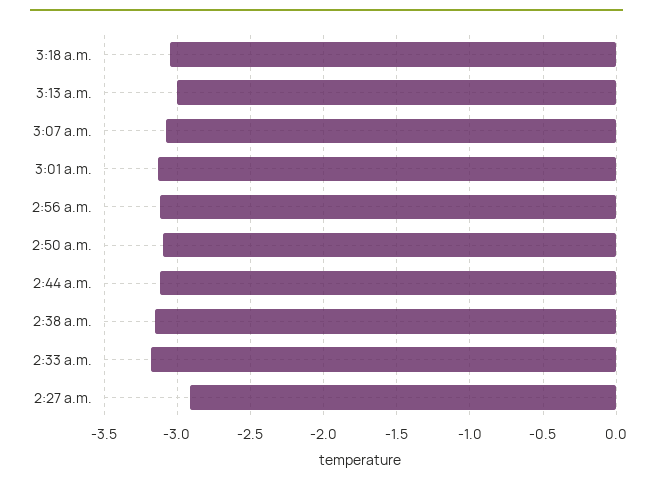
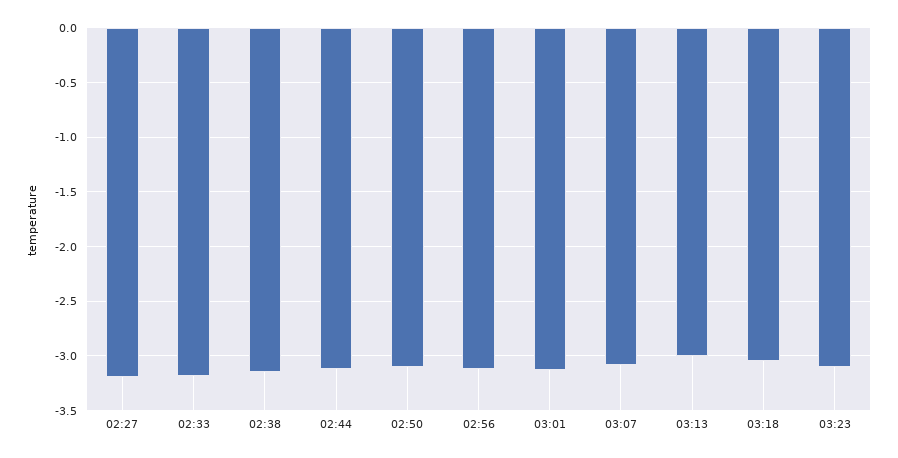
2:27 a.m.: -2.9 -> -3.2
03:23: none -> -3.1

